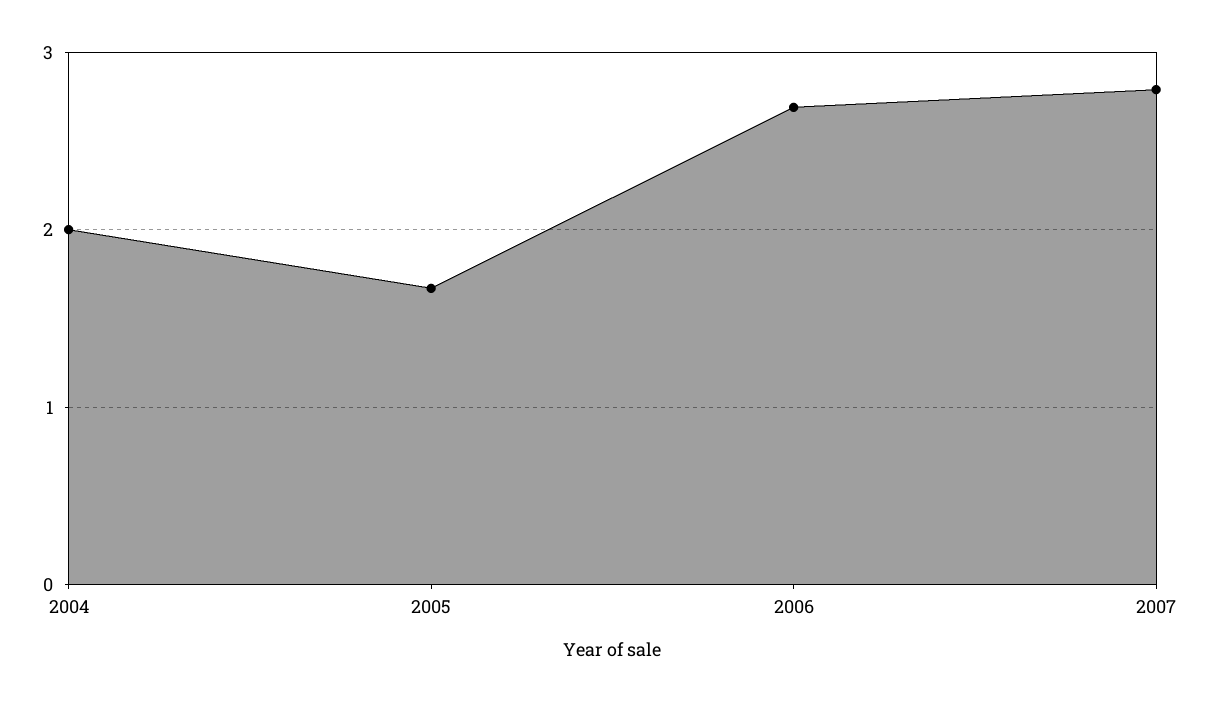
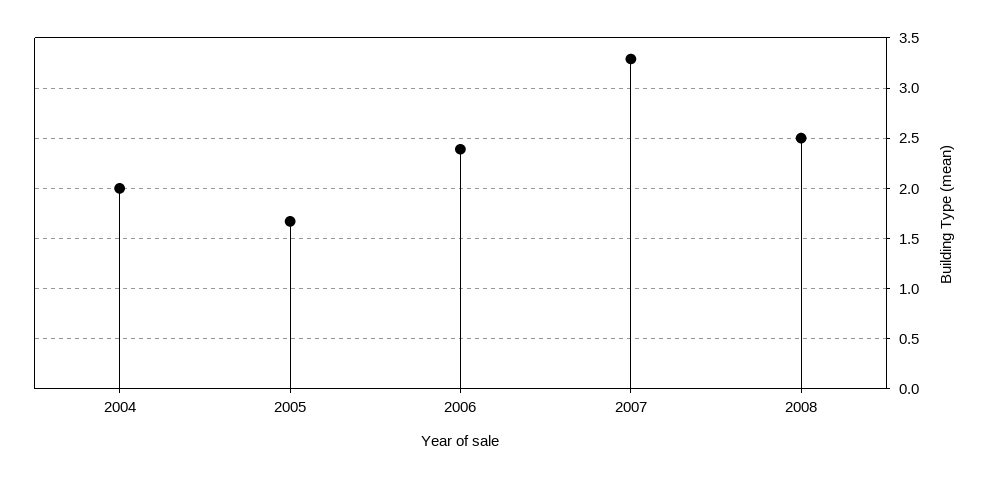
2006: 2.7 -> 2.4
2007: 2.8 -> 3.3
2008: none -> 2.5

